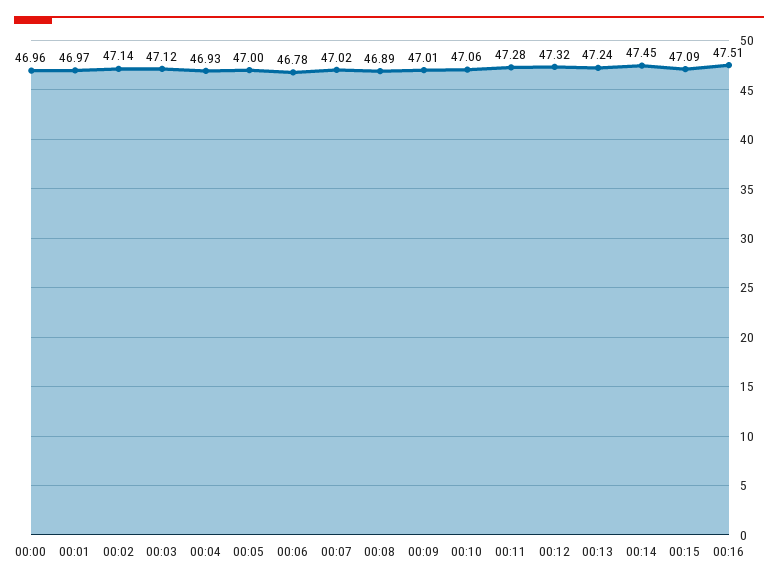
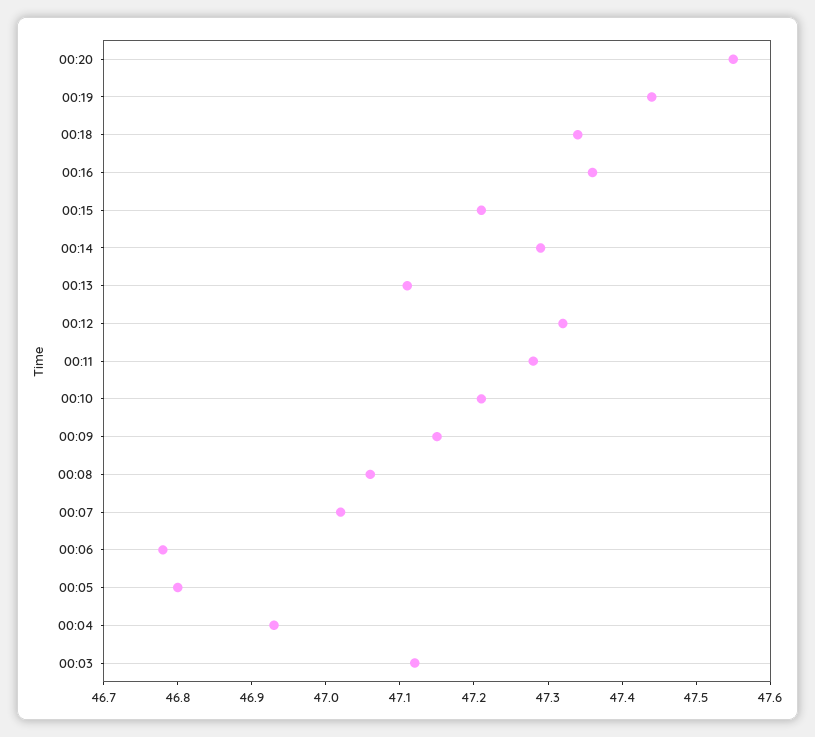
00:00: 46.96 -> none
00:01: 46.97 -> none
00:02: 47.14 -> none
00:05: 47 -> 46.8
00:08: 46.89 -> 47.05
00:09: 47.01 -> 47.15
00:10: 47.06 -> 47.2
00:13: 47.24 -> 47.1
00:14: 47.45 -> 47.3
00:15: 47.09 -> 47.2
00:16: 47.51 -> 47.35
00:20: none -> 47.55
00:19: none -> 47.45
00:18: none -> 47.35

